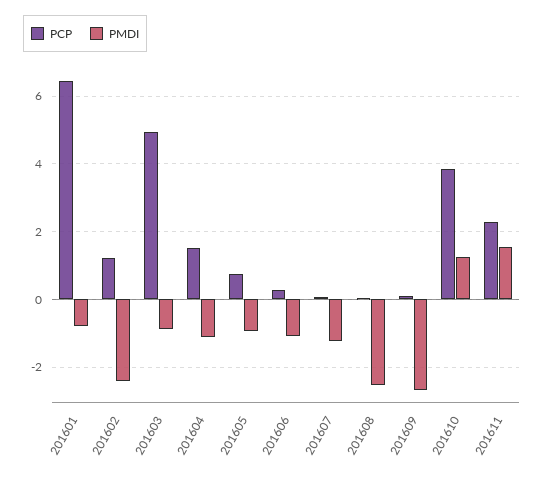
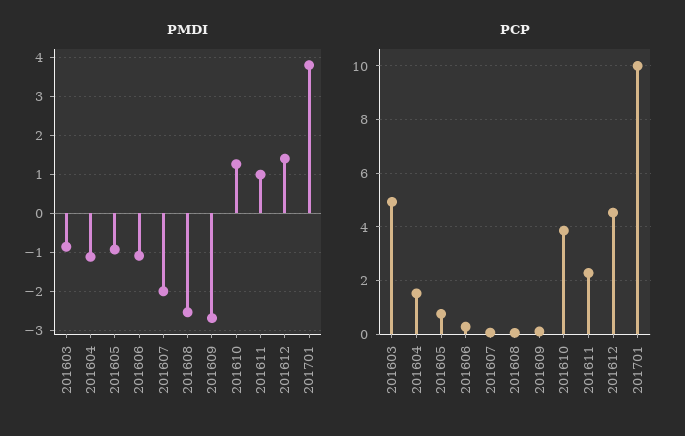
PCP, 201601: 6.4 -> none
PMDI, 201601: -0.8 -> none
PCP, 201602: 1.2 -> none
PMDI, 201602: -2.4 -> none
PMDI, 201607: -1.2 -> -2
PMDI, 201611: 1.6 -> 1
PMDI, 201612: none -> 1.4
PMDI, 201701: none -> 3.8
PCP, 201612: none -> 4.5
PCP, 201701: none -> 10

